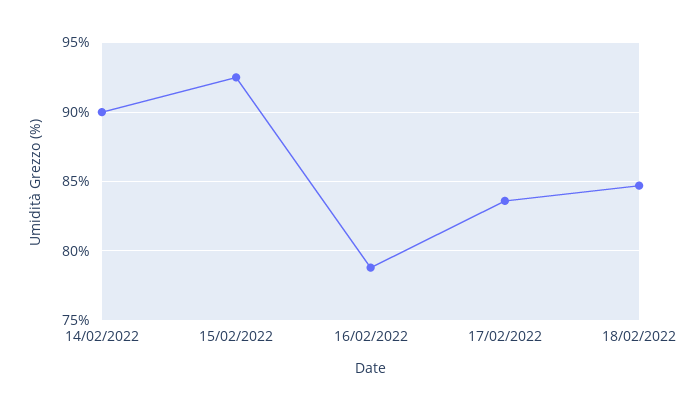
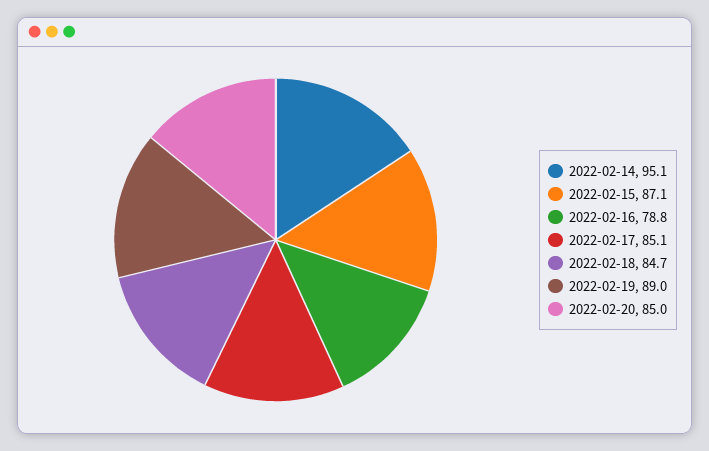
14/02/2022: 90 -> 95.1
15/02/2022: 92.5 -> 87.1
17/02/2022: 83.5 -> 85.1
2022-02-19: none -> 89
2022-02-20: none -> 85

